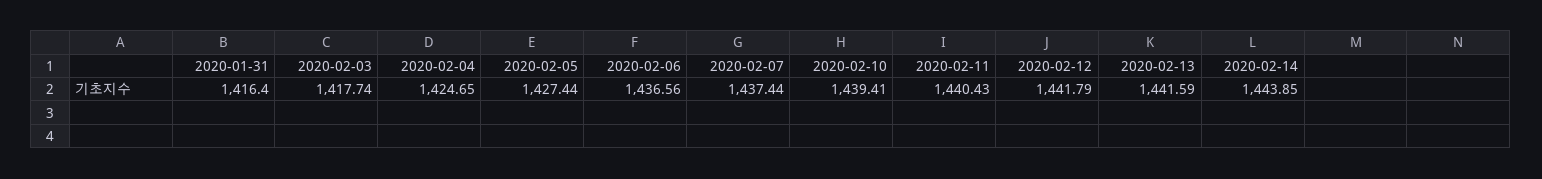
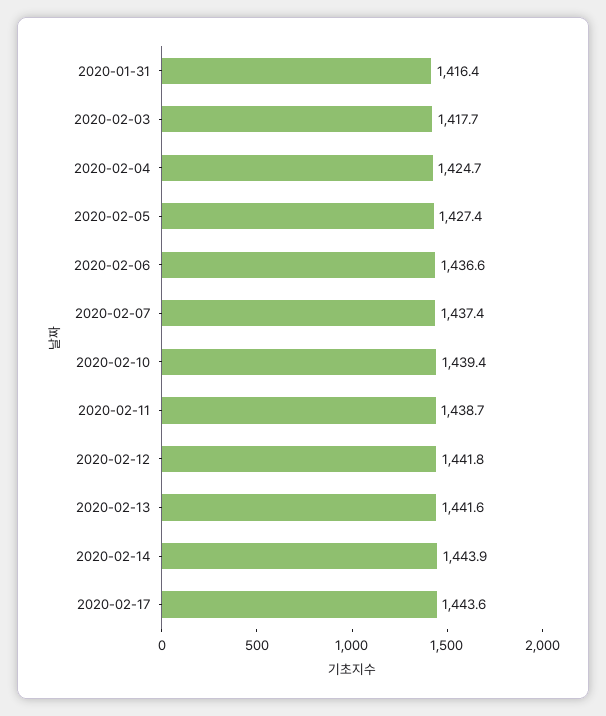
2020-02-11: 1440.43 -> 1438.7
2020-02-17: none -> 1443.6

